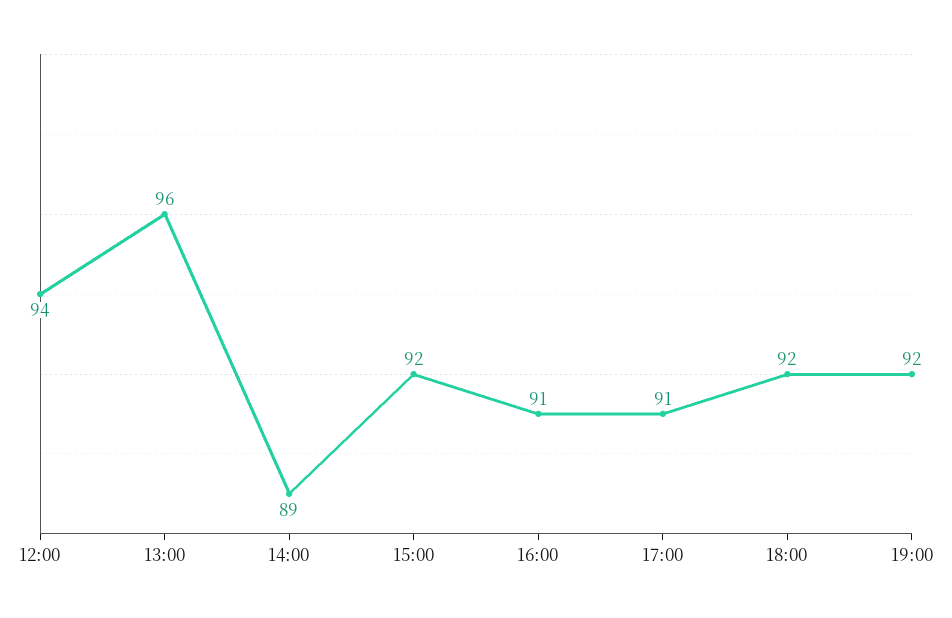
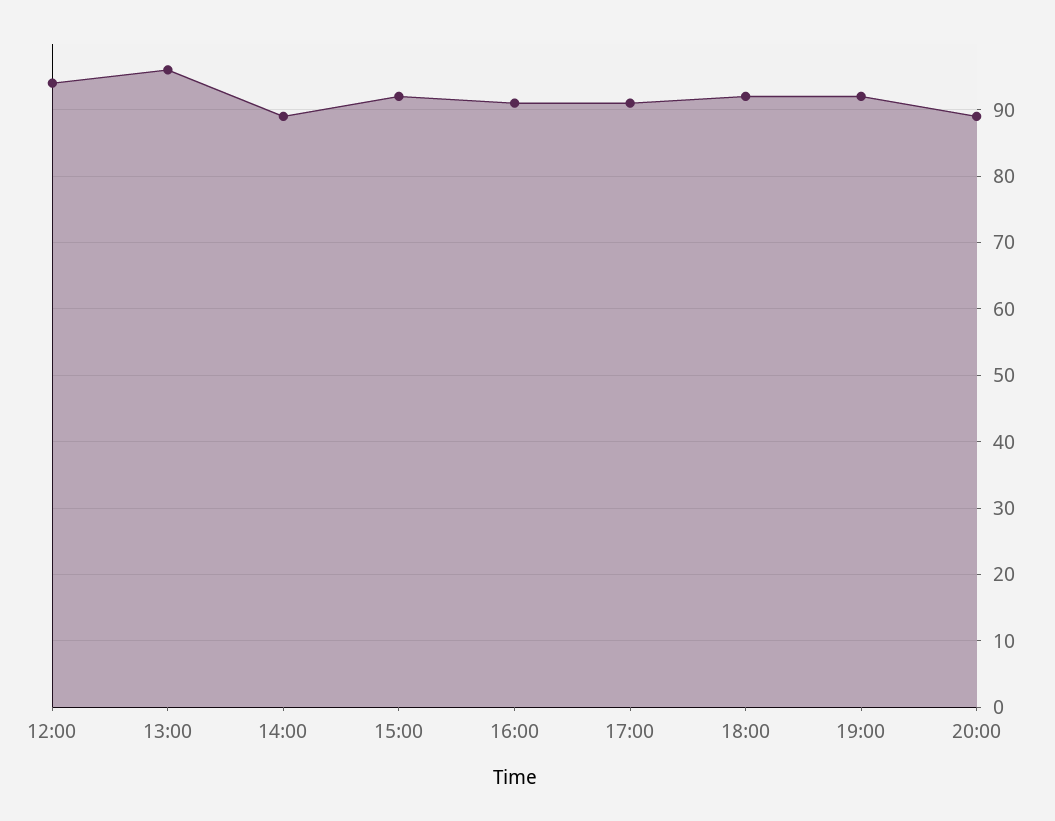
20:00: none -> 89

